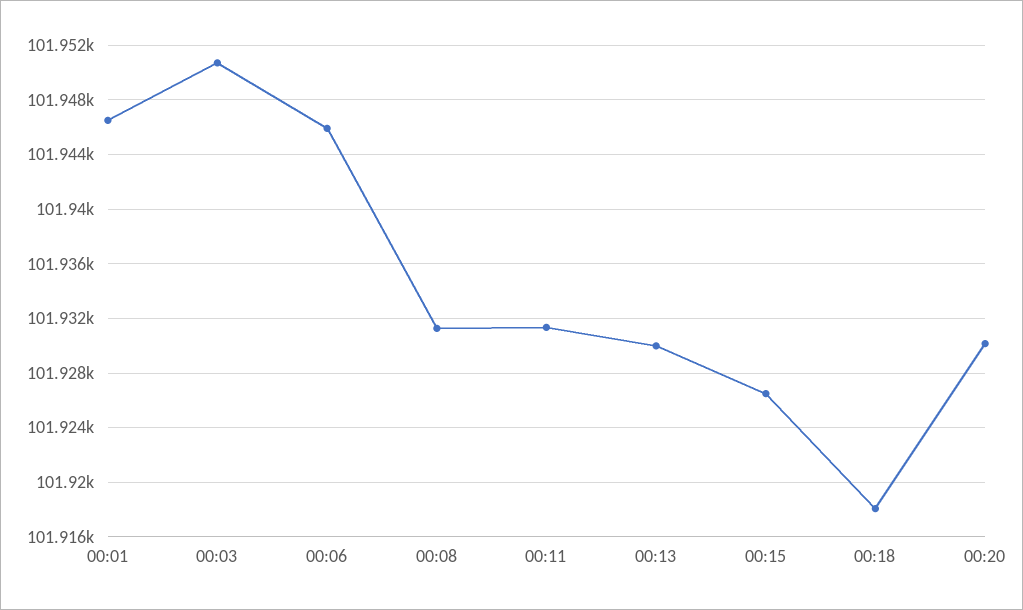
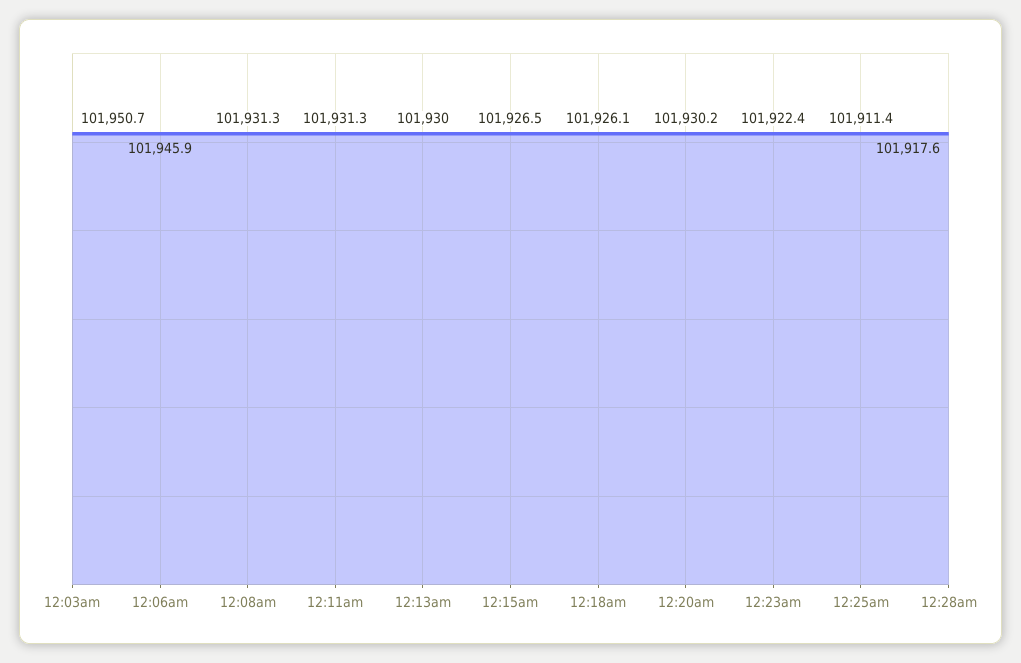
00:01: 101946.5 -> none
00:18: 101918 -> 101926.1
12:23am: none -> 101922.4
12:25am: none -> 101911.4
12:28am: none -> 101917.6

